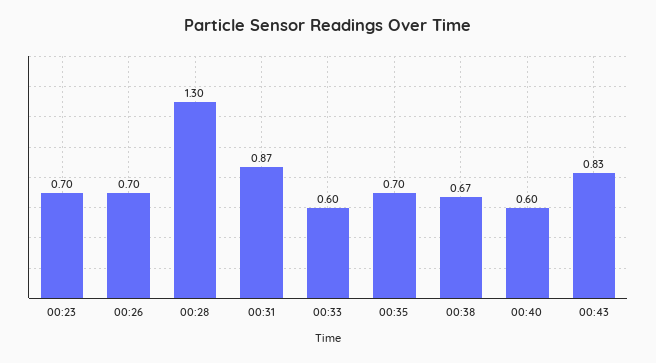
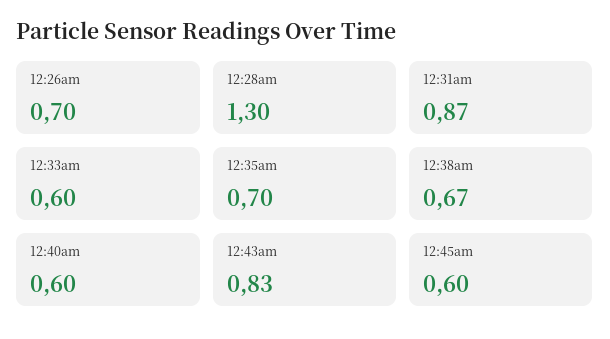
00:23: 0.7 -> none
12:45am: none -> 0.6

